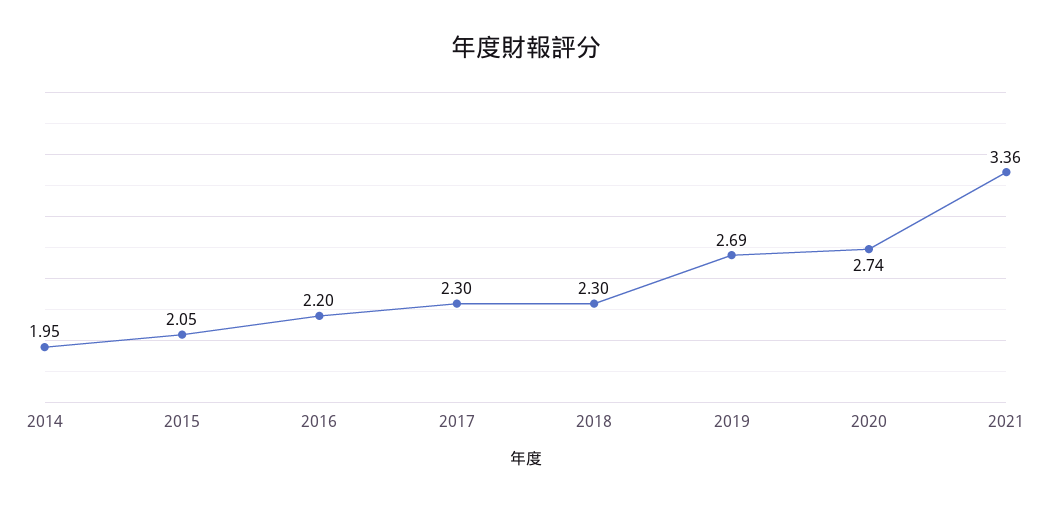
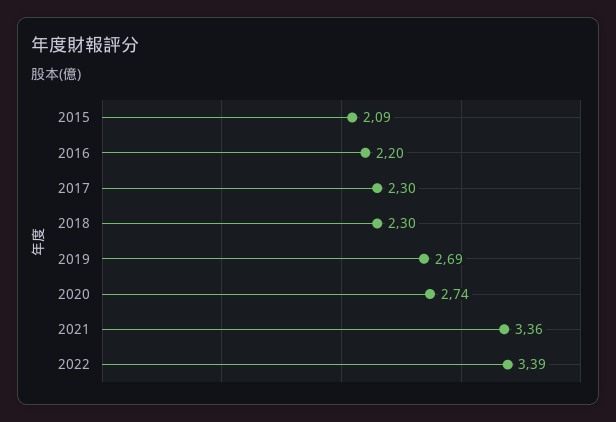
2014: 1.95 -> none
2015: 2.05 -> 2.09
2022: none -> 3.39

